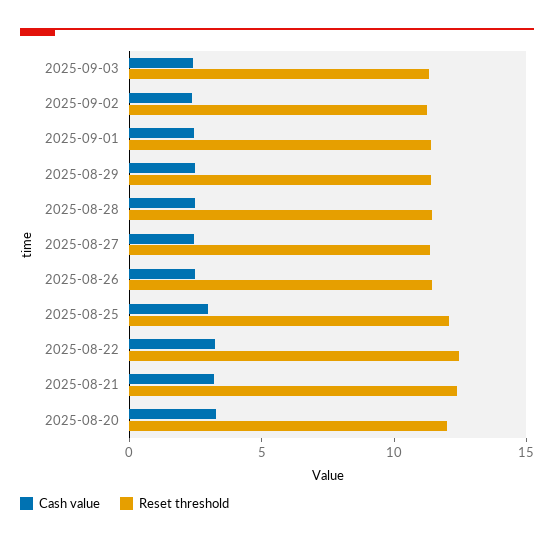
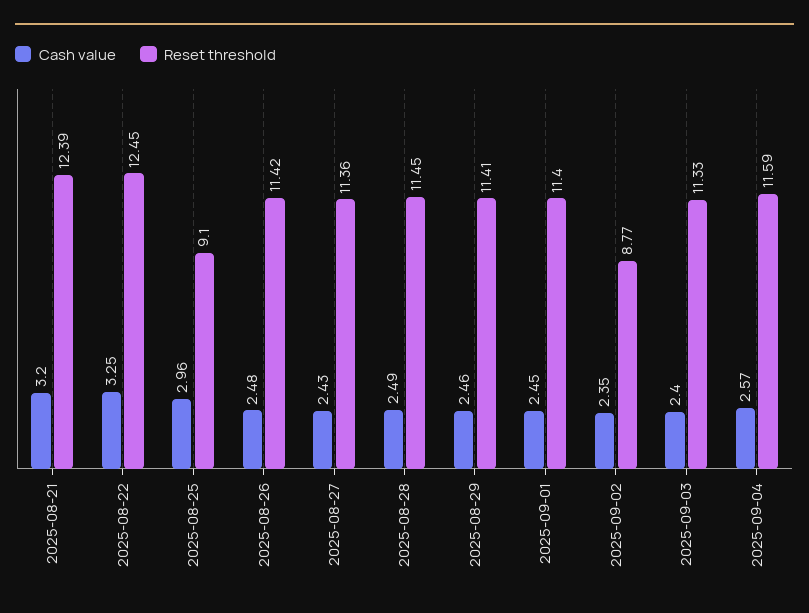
Reset threshold, 2025-09-02: 11 -> 8.77
Reset threshold, 2025-08-25: 12 -> 9.1
Cash value, 2025-08-20: 3 -> none
Reset threshold, 2025-08-20: 12 -> none
Cash value, 2025-09-04: none -> 2.57
Reset threshold, 2025-09-04: none -> 11.59

